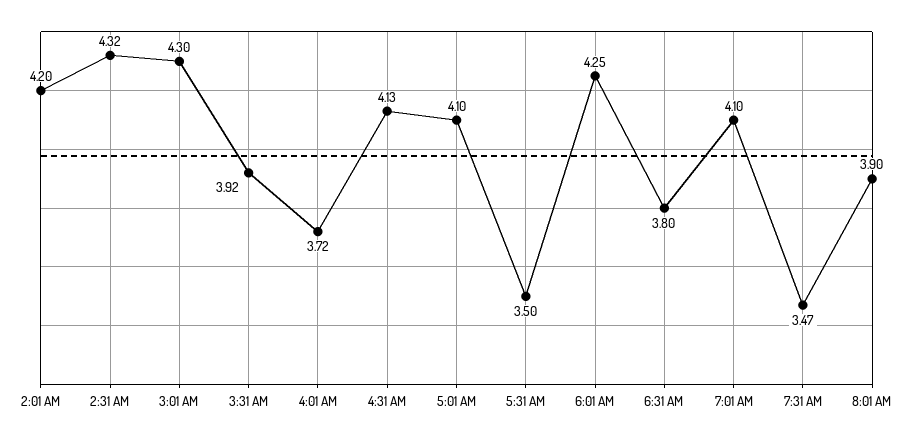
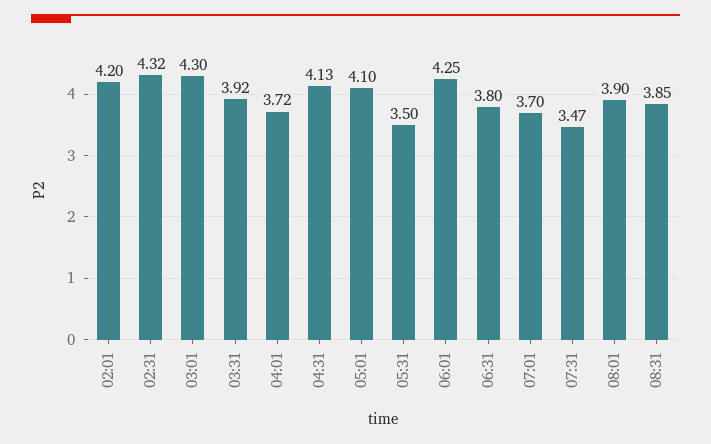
7:01 AM: 4.1 -> 3.7
08:31: none -> 3.85

